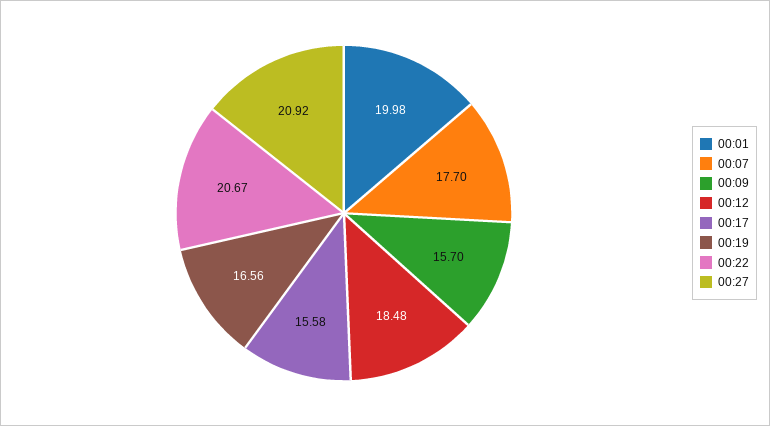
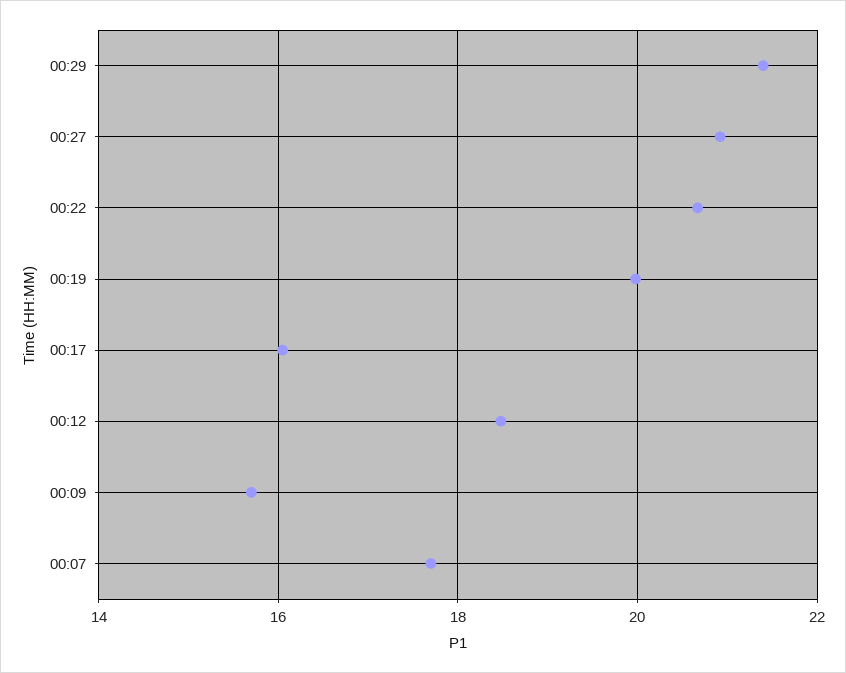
00:01: 19.98 -> none
00:17: 15.58 -> 16
00:19: 16.56 -> 20
00:29: none -> 21.4

